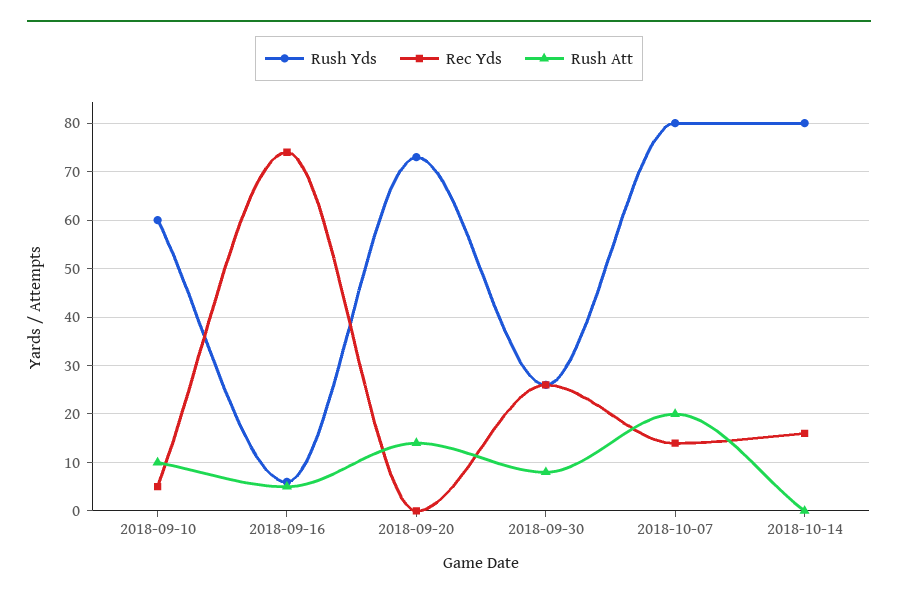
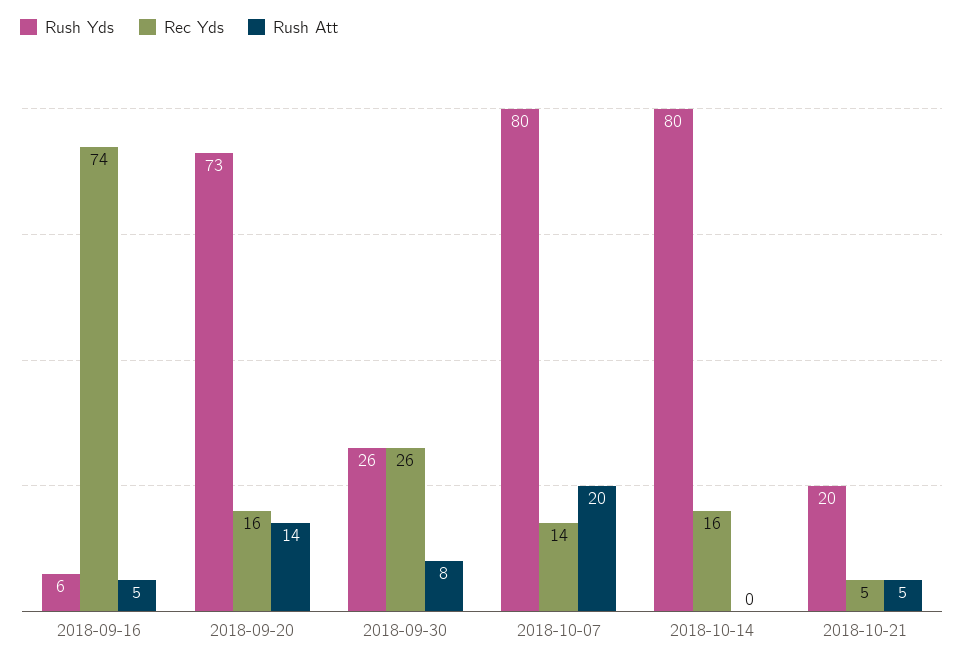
Rush Yds, 2018-09-10: 60 -> none
Rec Yds, 2018-09-10: 5 -> none
Rush Att, 2018-09-10: 10 -> none
Rec Yds, 2018-09-20: 0 -> 16
Rush Yds, 2018-10-21: none -> 20
Rec Yds, 2018-10-21: none -> 5
Rush Att, 2018-10-21: none -> 5

